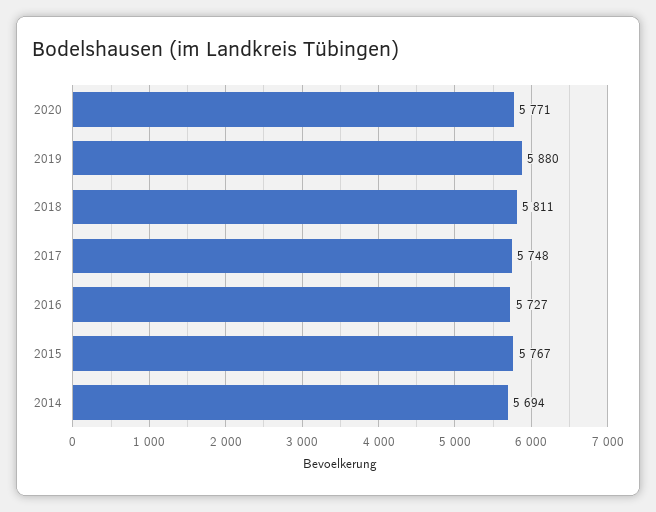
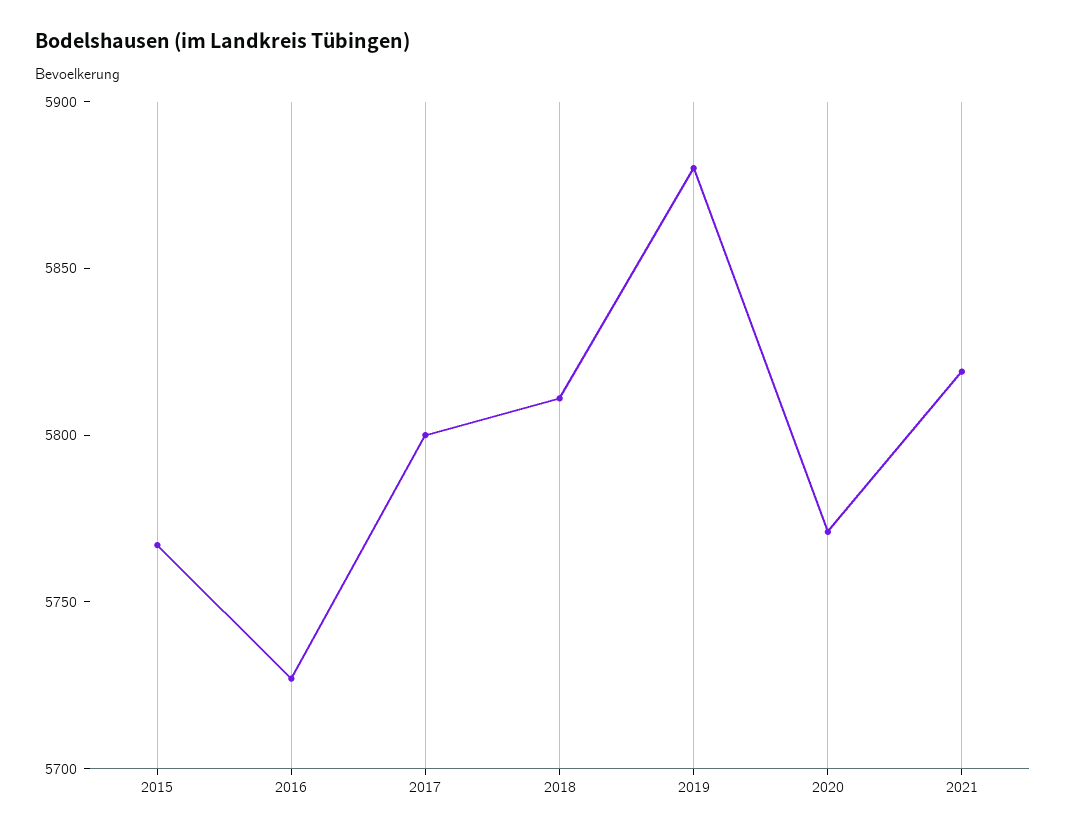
2017: 5748 -> 5800
2014: 5694 -> none
2021: none -> 5820

